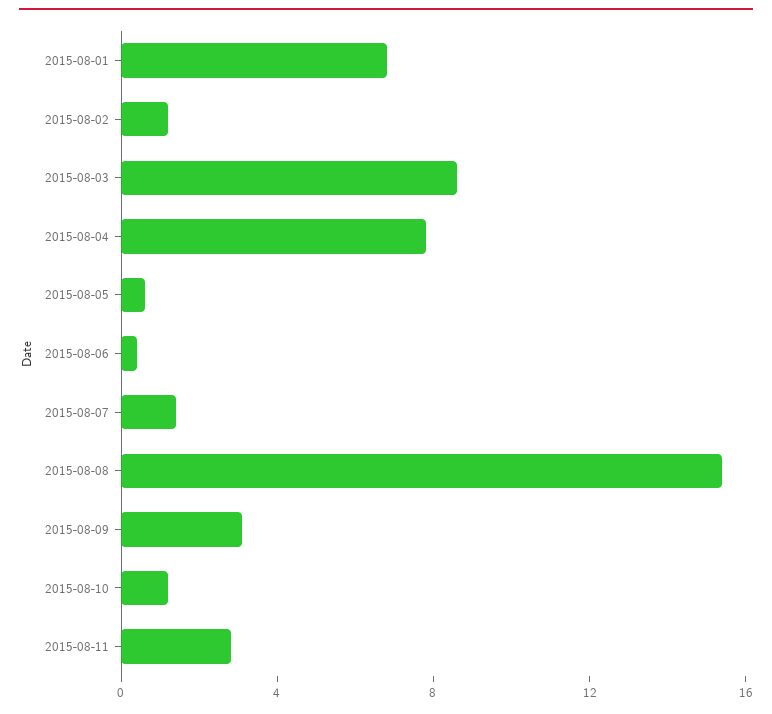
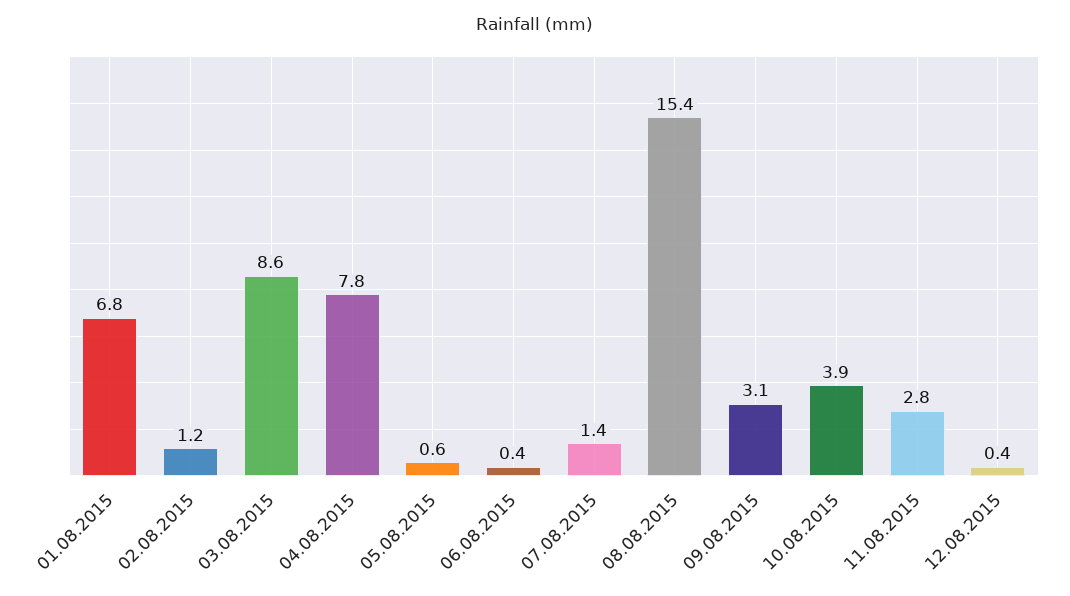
2015-08-10: 1 -> 3.9
12.08.2015: none -> 0.4

